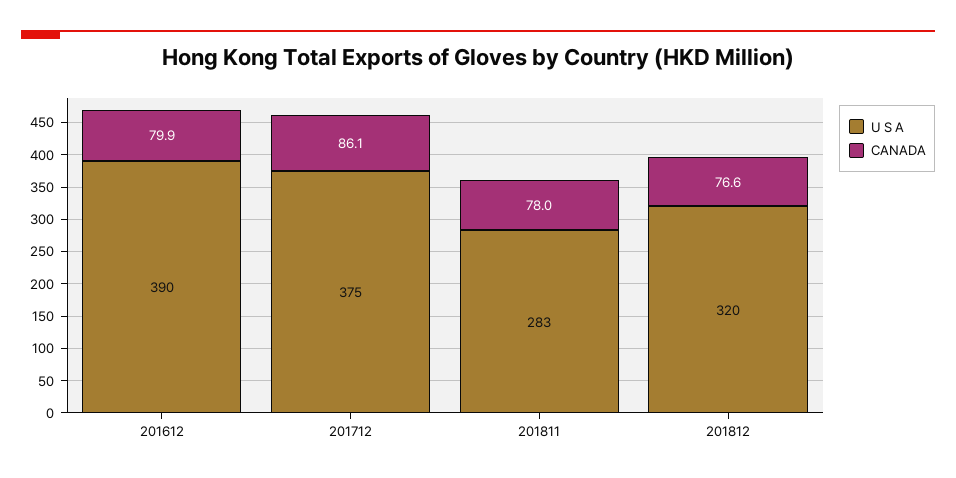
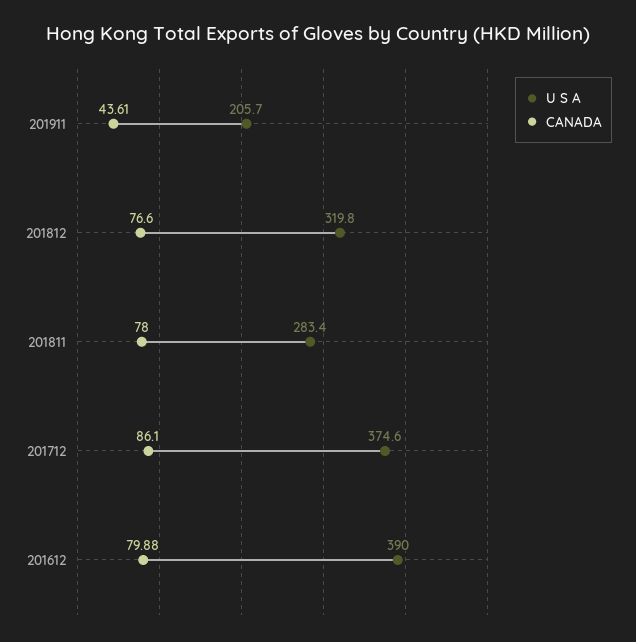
U S A, 201911: none -> 205.7
CANADA, 201911: none -> 43.61

